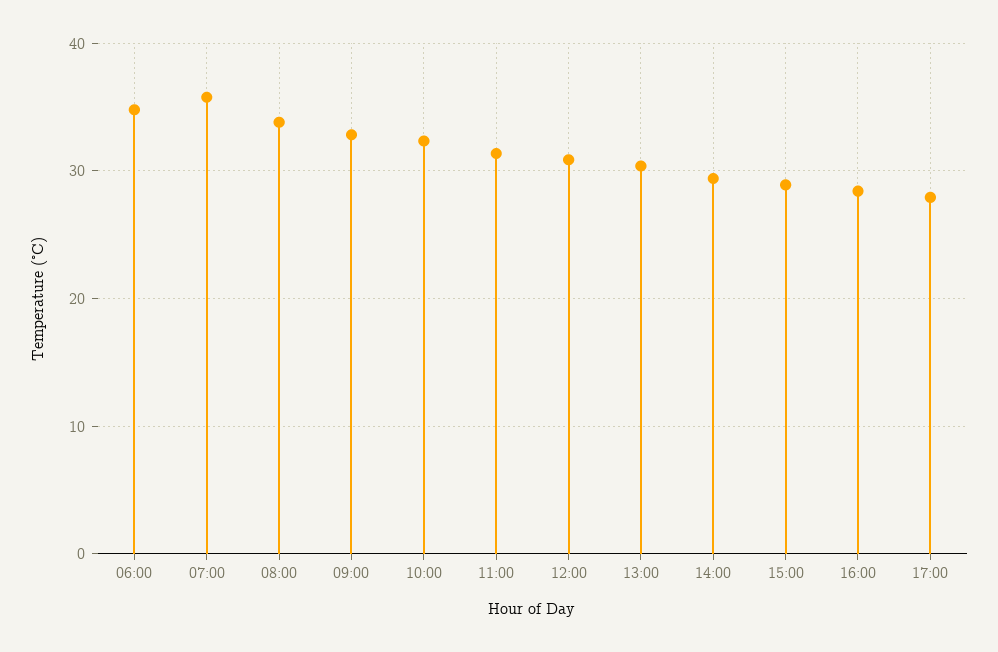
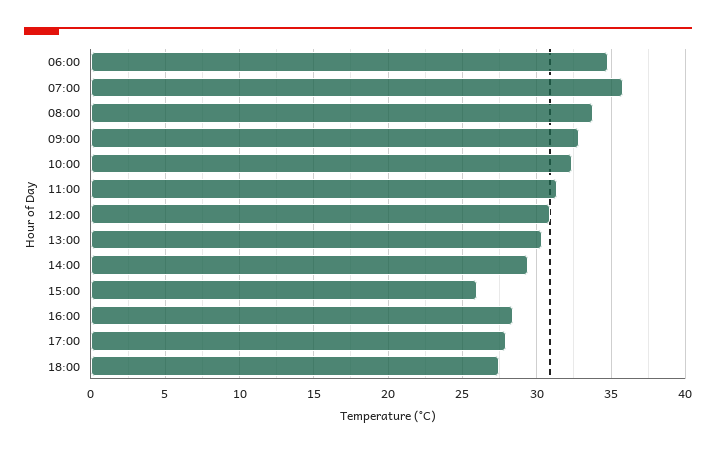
15:00: 29 -> 26
18:00: none -> 27.5

